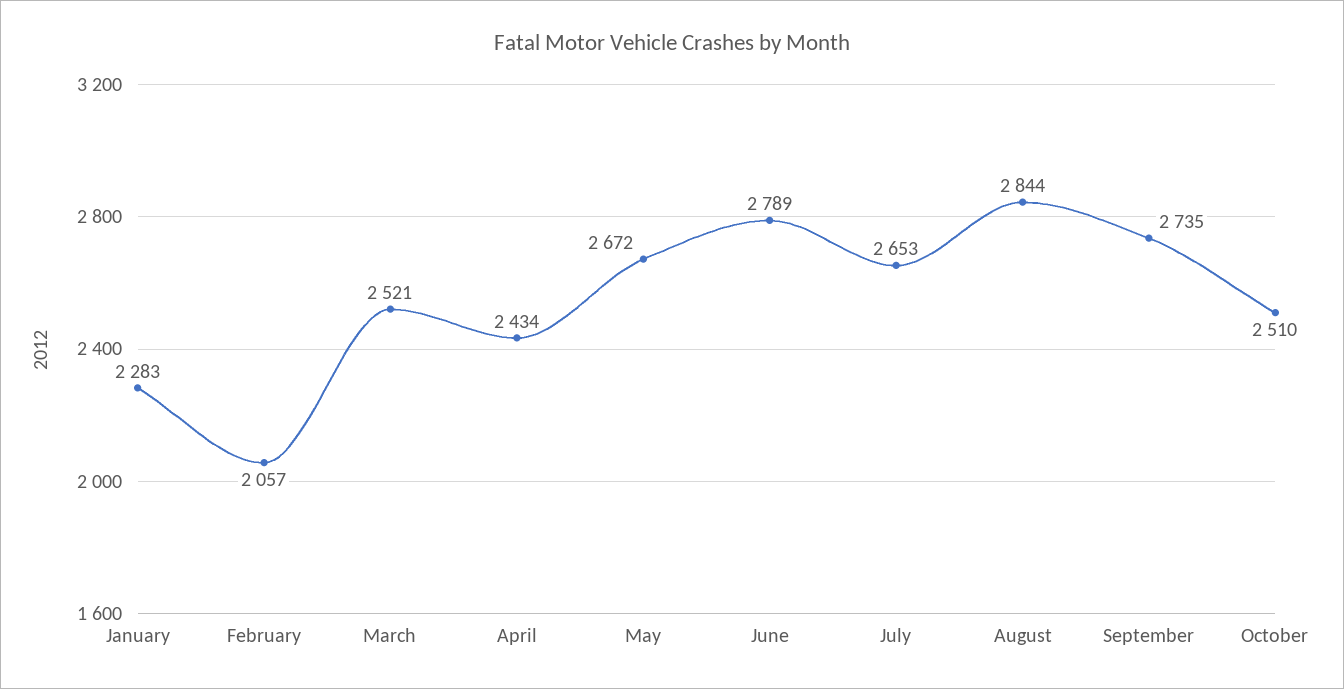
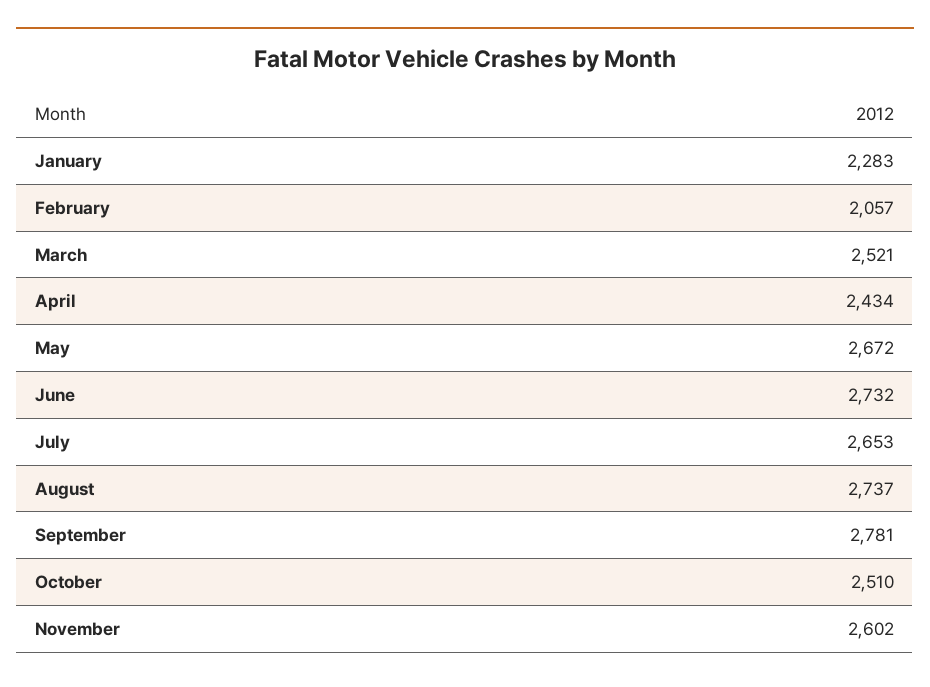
June: 2789 -> 2732
August: 2844 -> 2737
September: 2735 -> 2781
November: none -> 2602

